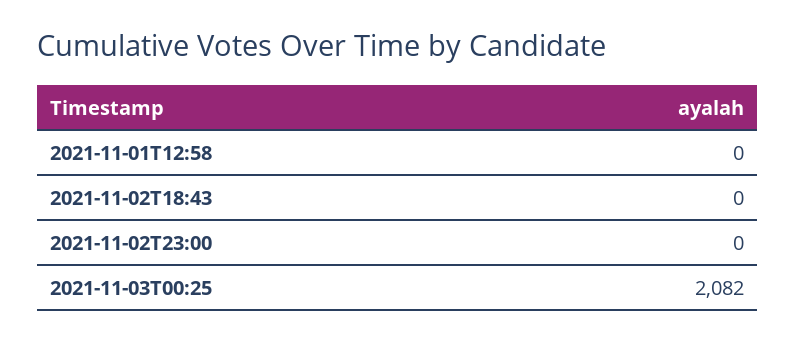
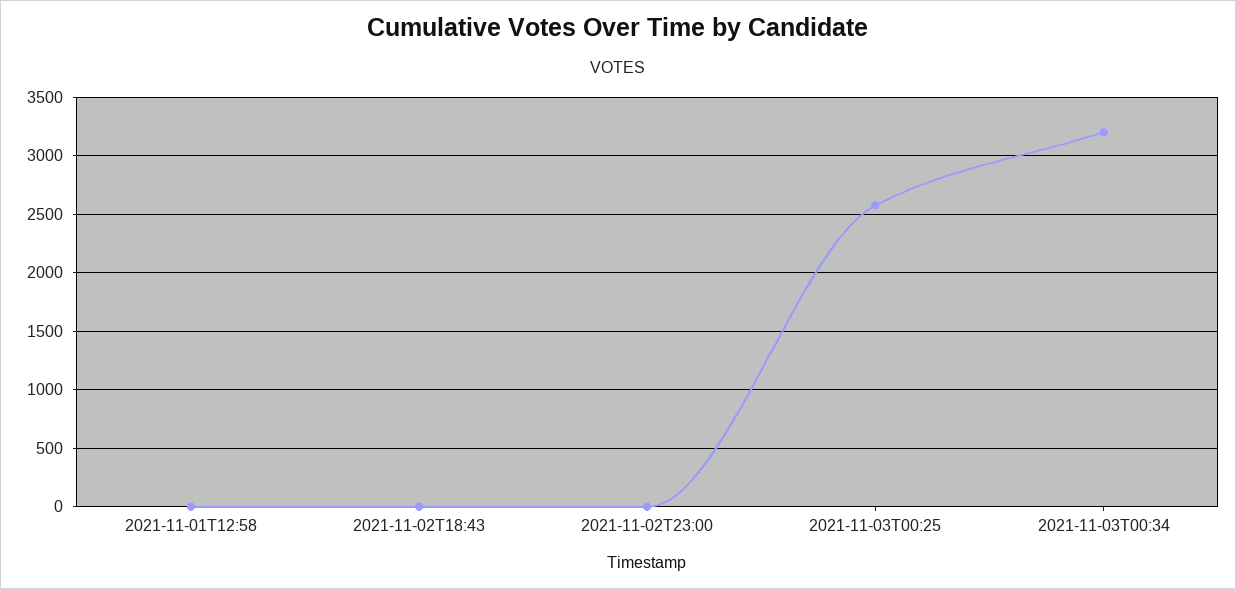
2021-11-03T00:25: 2082 -> 2600
2021-11-03T00:34: none -> 3200

